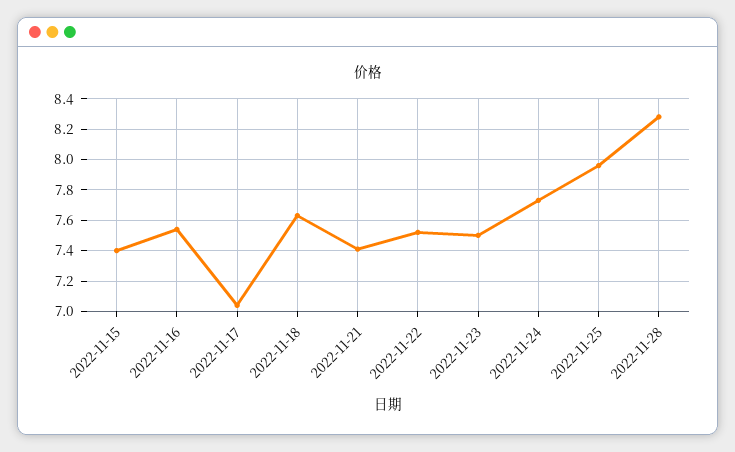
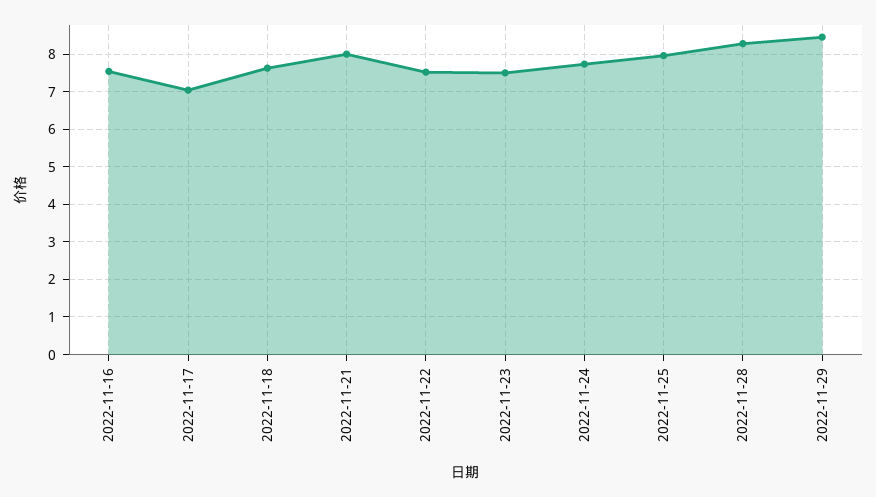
2022-11-15: 7.4 -> none
2022-11-21: 7.4 -> 8
2022-11-29: none -> 8.4

